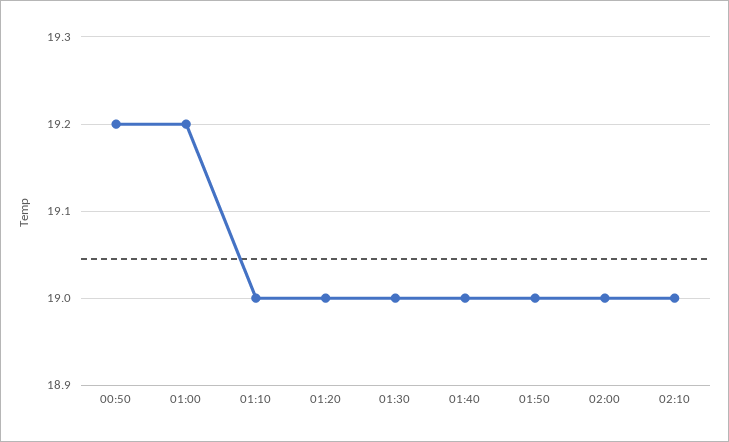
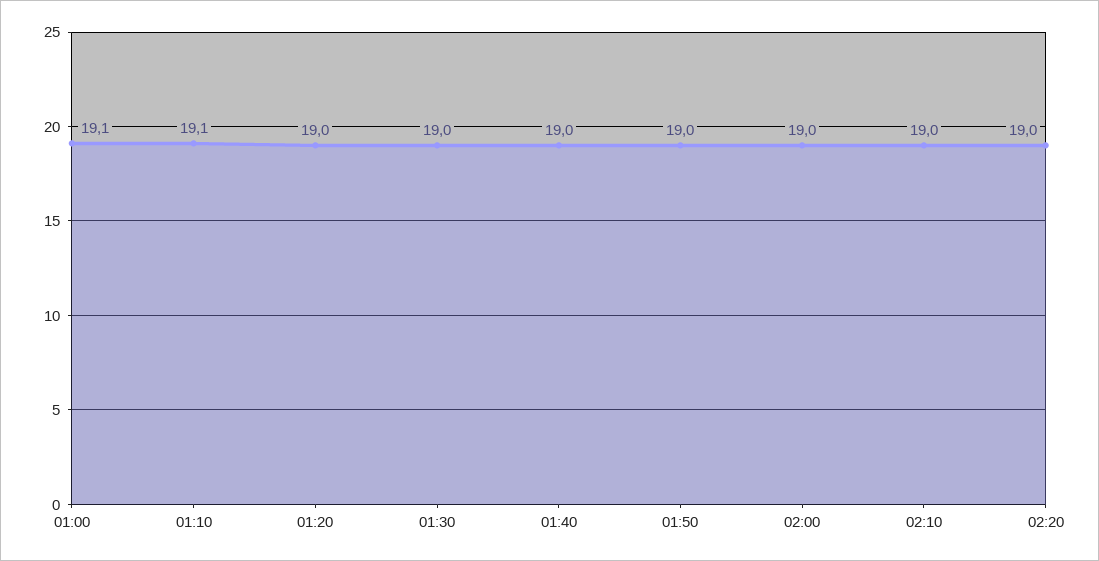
00:50: 19.2 -> none
01:00: 19.2 -> 19.1
01:10: 19 -> 19.1
02:20: none -> 19

